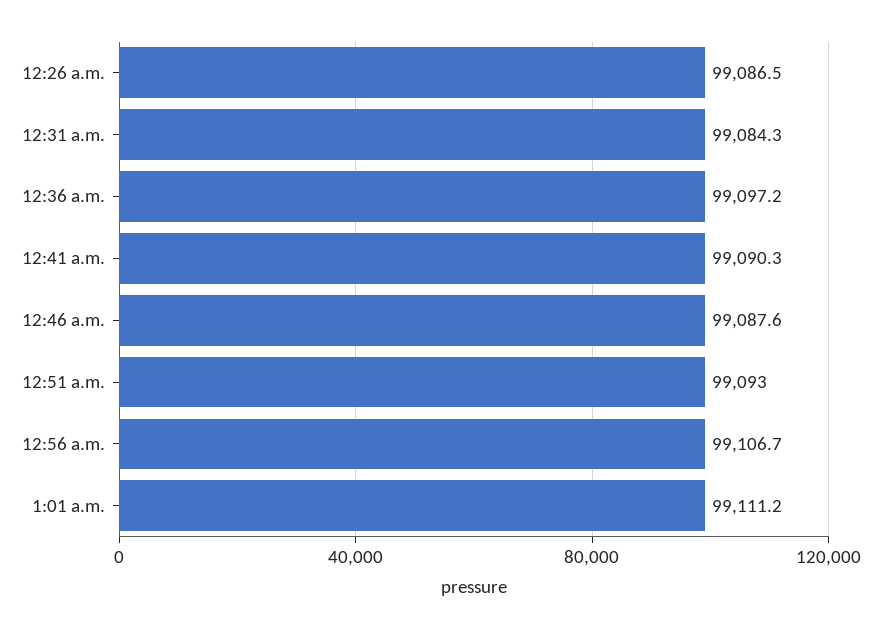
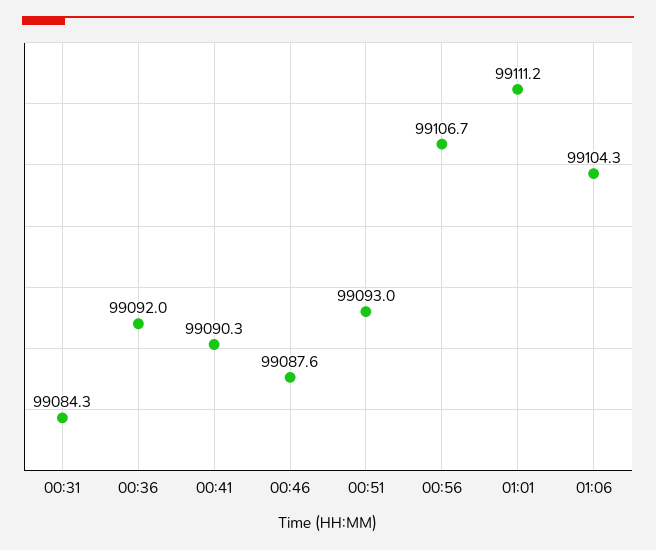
12:26 a.m.: 99086.5 -> none
12:36 a.m.: 99097.2 -> 99092
01:06: none -> 99104.3

